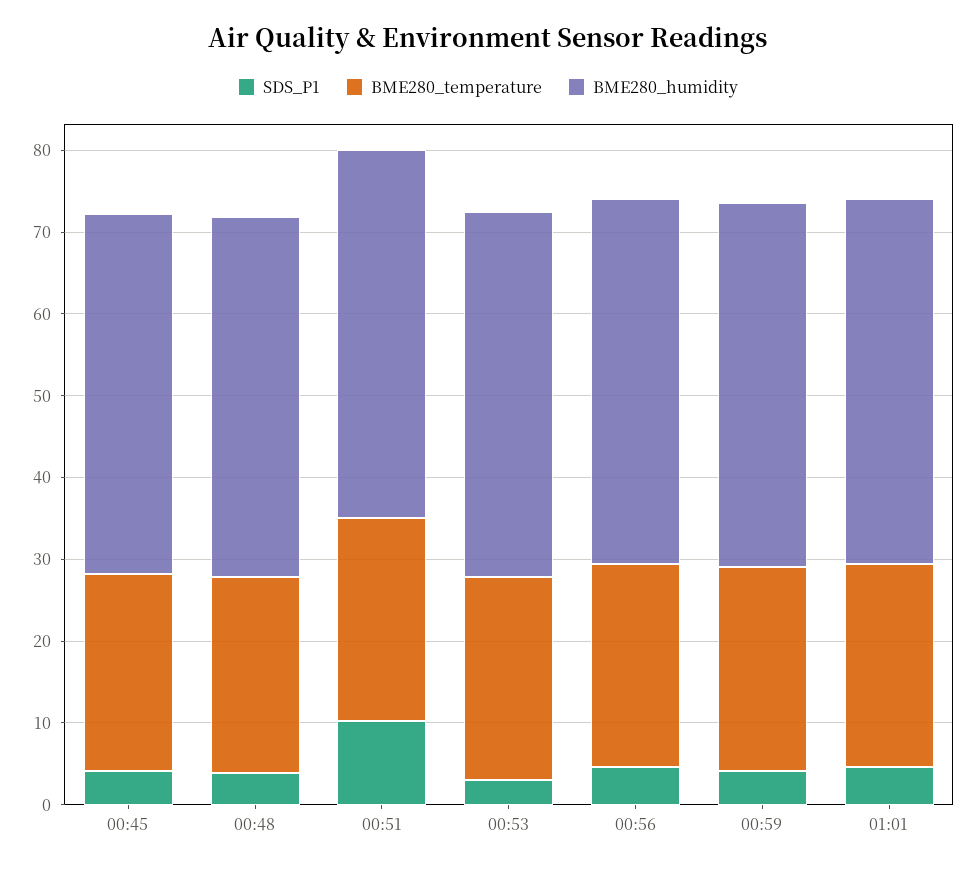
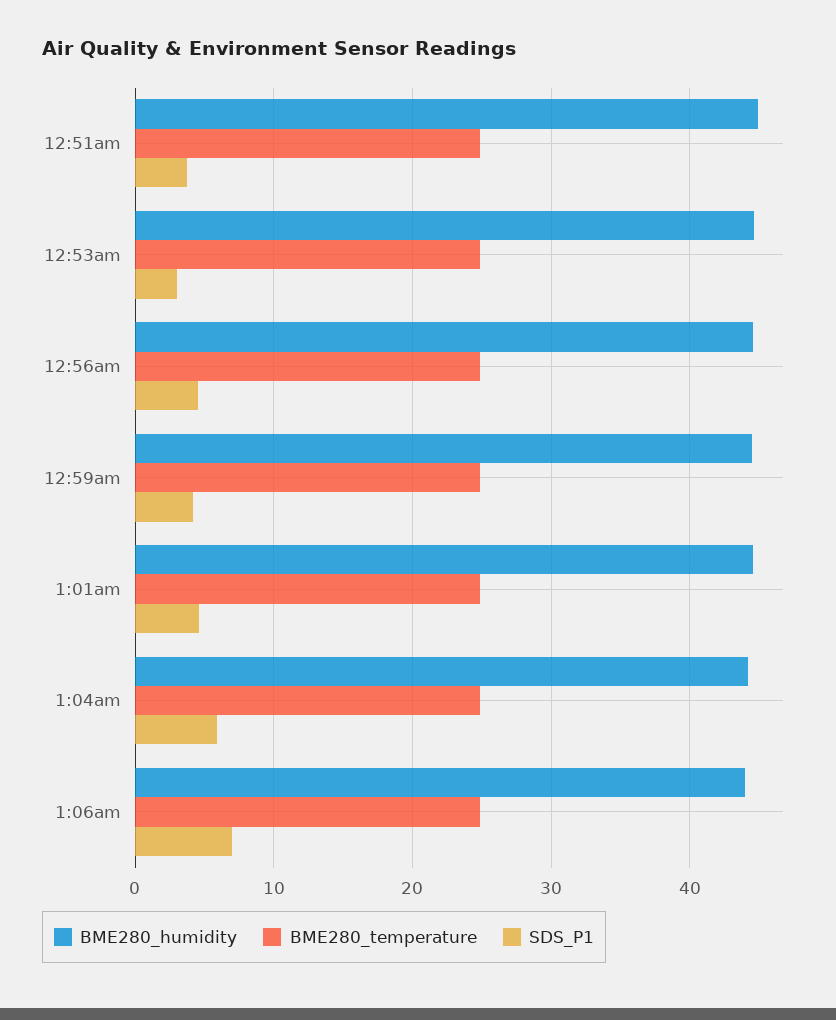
SDS_P1, 00:45: 4 -> none
BME280_temperature, 00:45: 24 -> none
BME280_humidity, 00:45: 44 -> none
SDS_P1, 00:48: 4 -> none
BME280_temperature, 00:48: 24 -> none
BME280_humidity, 00:48: 44 -> none
SDS_P1, 00:51: 10 -> 4
BME280_humidity, 1:04am: none -> 44
BME280_temperature, 1:04am: none -> 25
SDS_P1, 1:04am: none -> 6
BME280_humidity, 1:06am: none -> 44
BME280_temperature, 1:06am: none -> 25
SDS_P1, 1:06am: none -> 7

